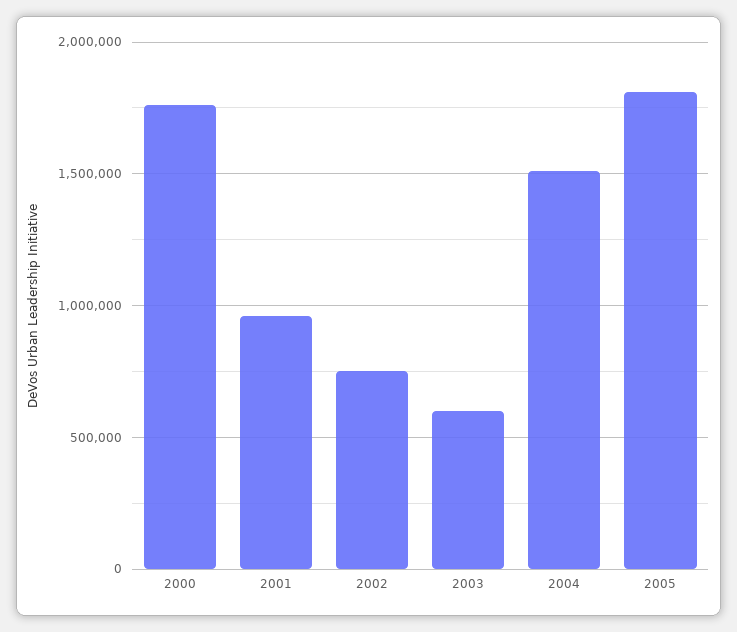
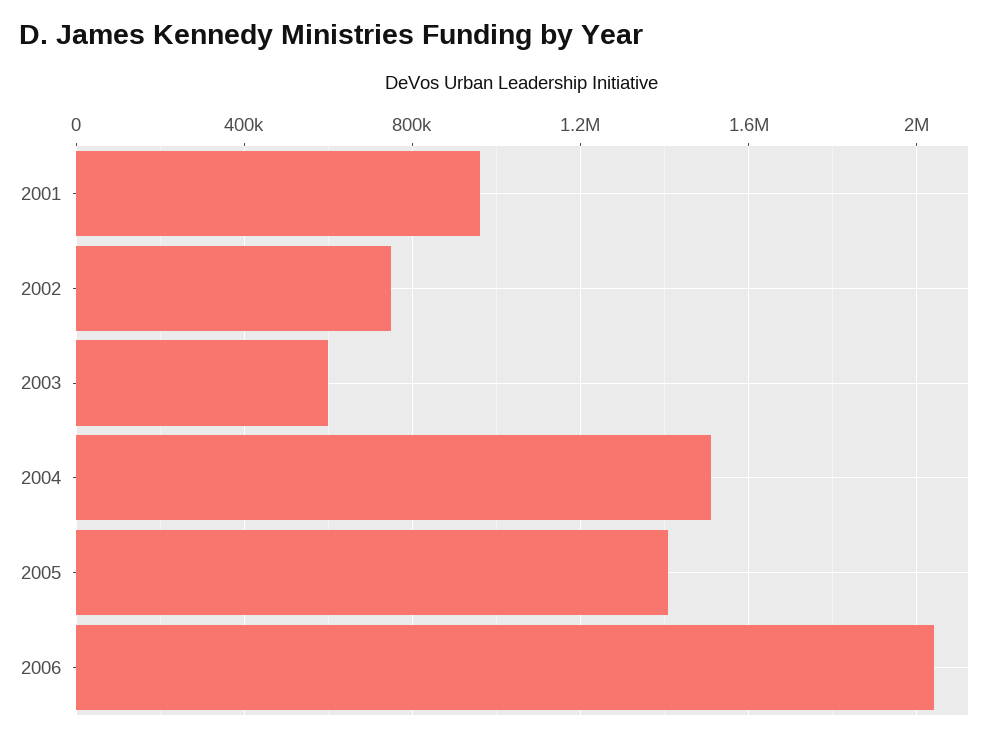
2000: 1750000 -> none
2005: 1800000 -> 1400000
2006: none -> 2050000

